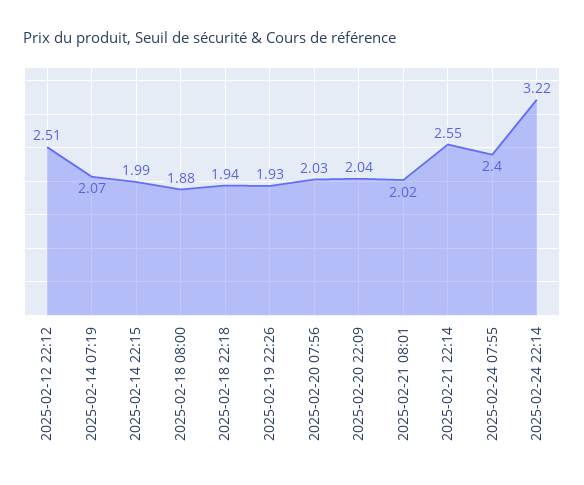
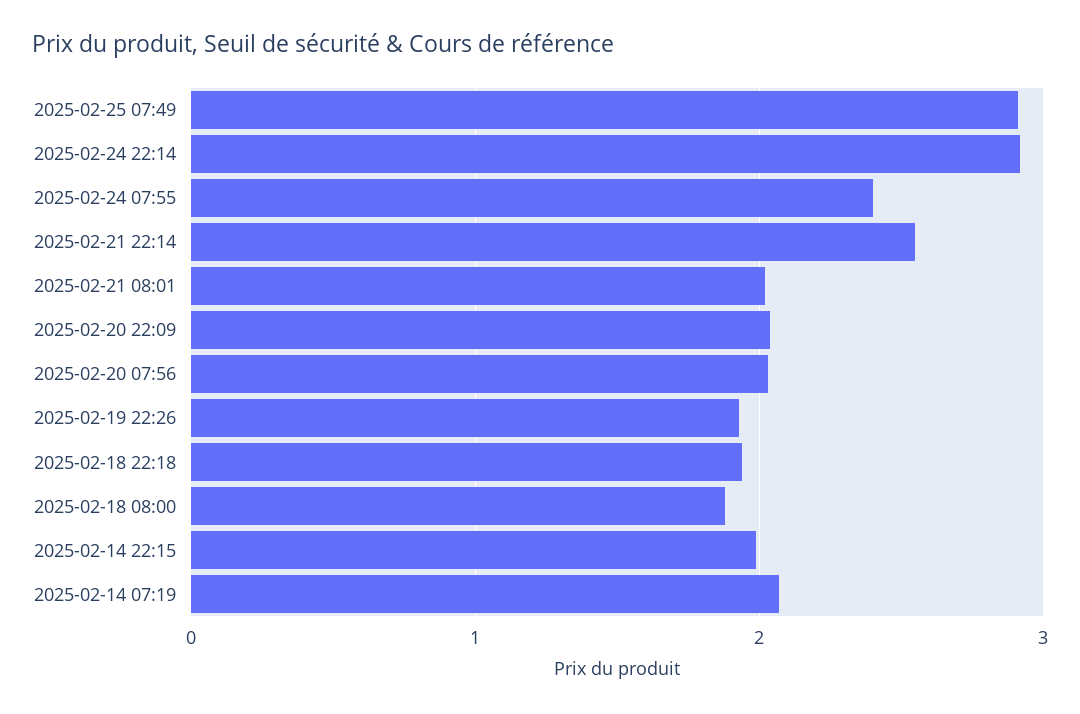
2025-02-12 22:12: 2.51 -> none
2025-02-24 22:14: 3.22 -> 2.9
2025-02-25 07:49: none -> 2.9

